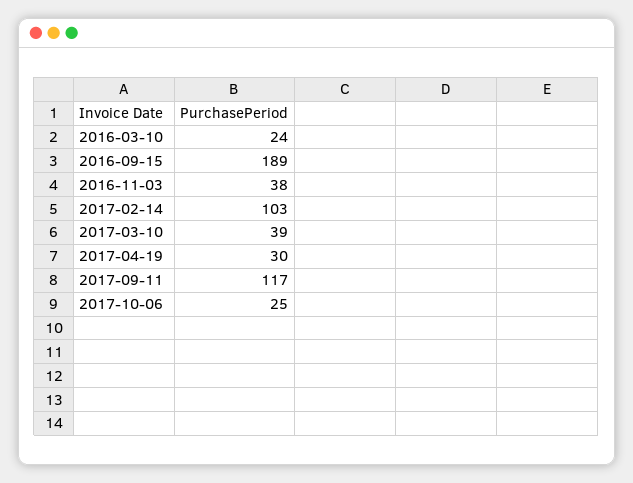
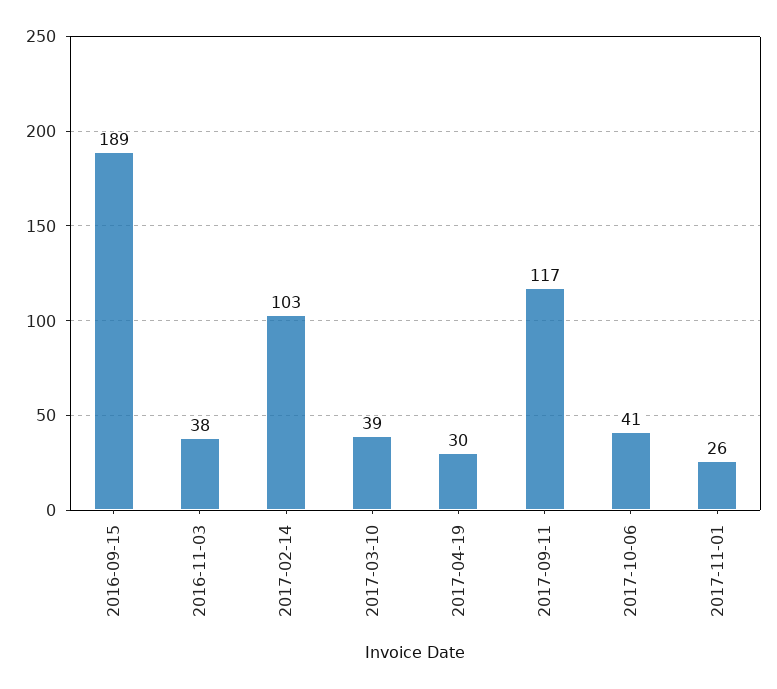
2016-03-10: 24 -> none
2017-10-06: 25 -> 41
2017-11-01: none -> 26

